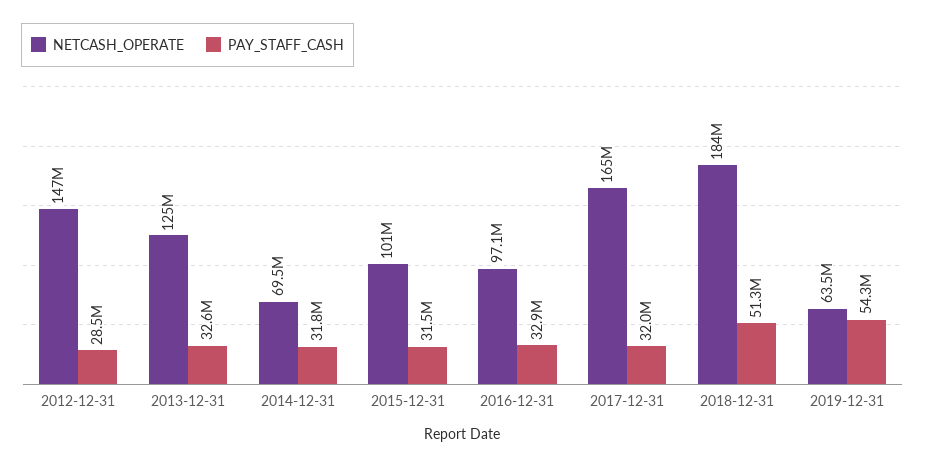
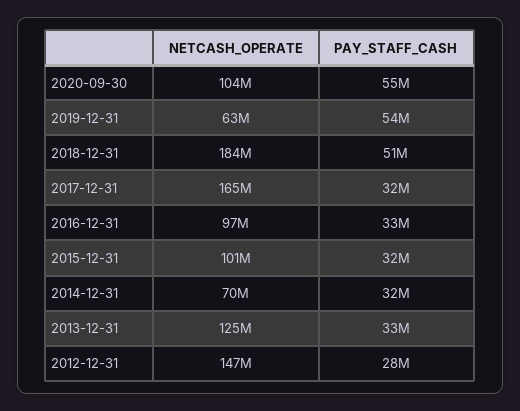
NETCASH_OPERATE, 2020-09-30: none -> 104000000
PAY_STAFF_CASH, 2020-09-30: none -> 55000000

